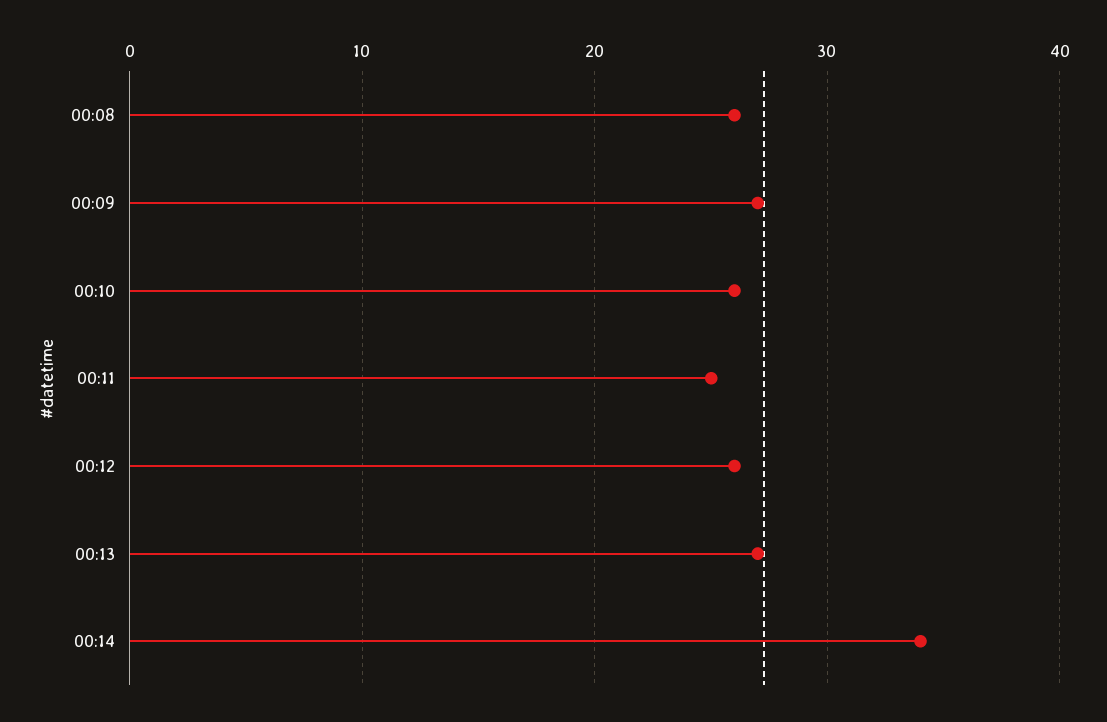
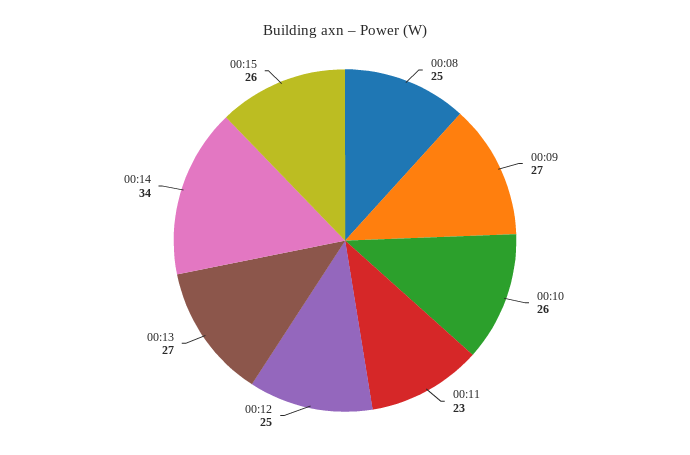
00:08: 26 -> 25
00:11: 25 -> 23
00:12: 26 -> 25
00:15: none -> 26

